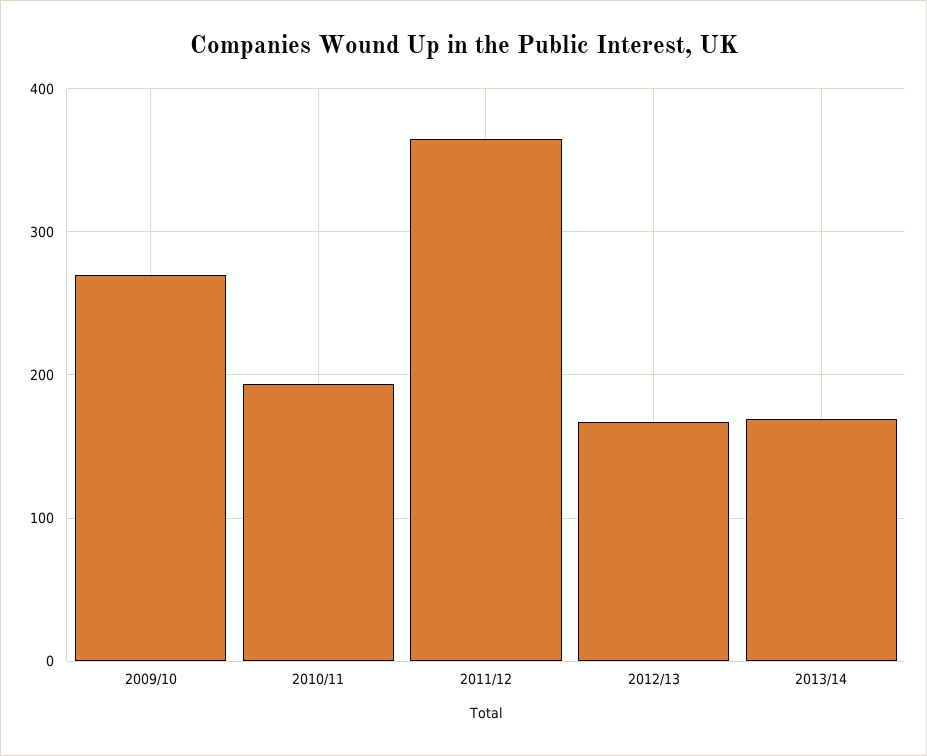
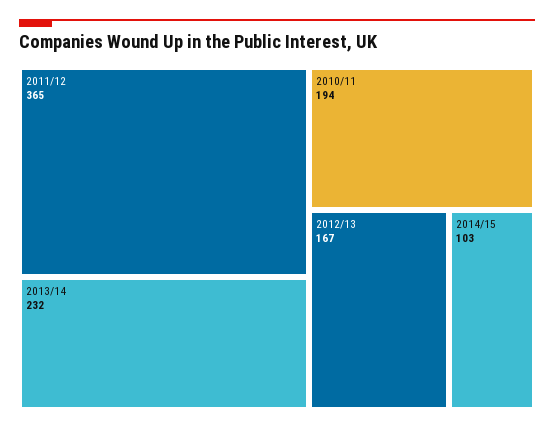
2009/10: 270 -> none
2013/14: 170 -> 232
2014/15: none -> 103

